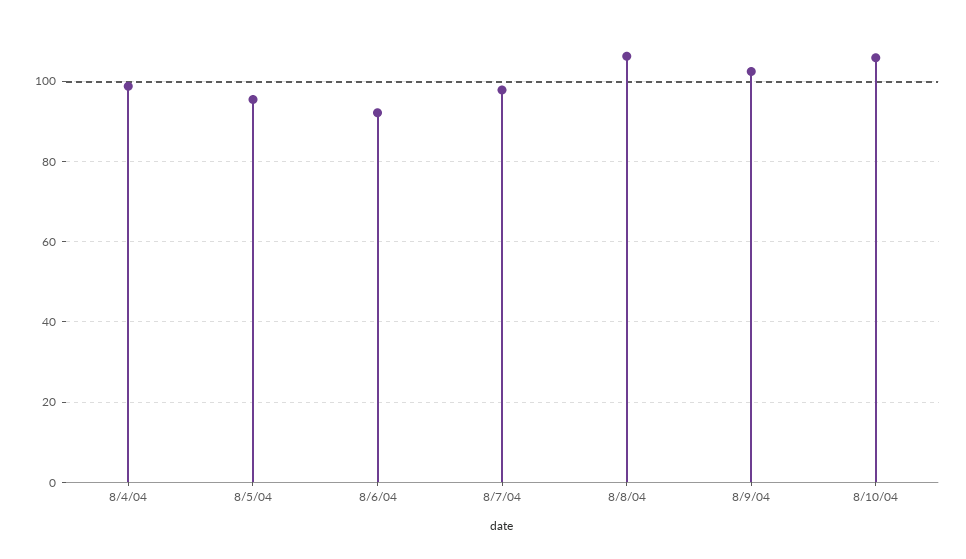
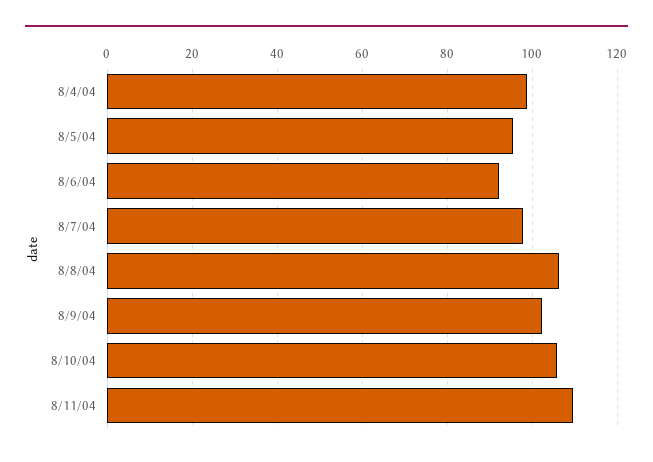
8/11/04: none -> 110

